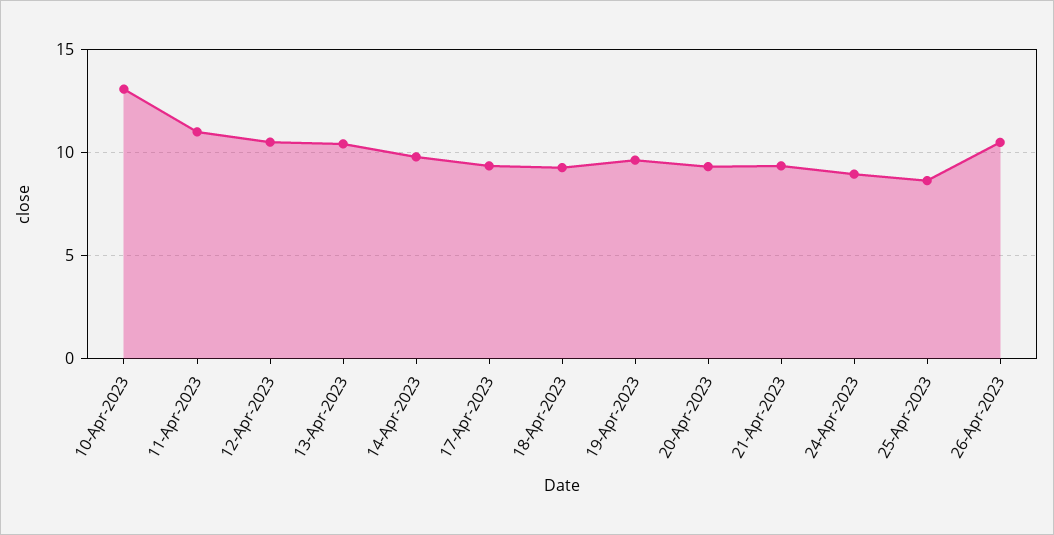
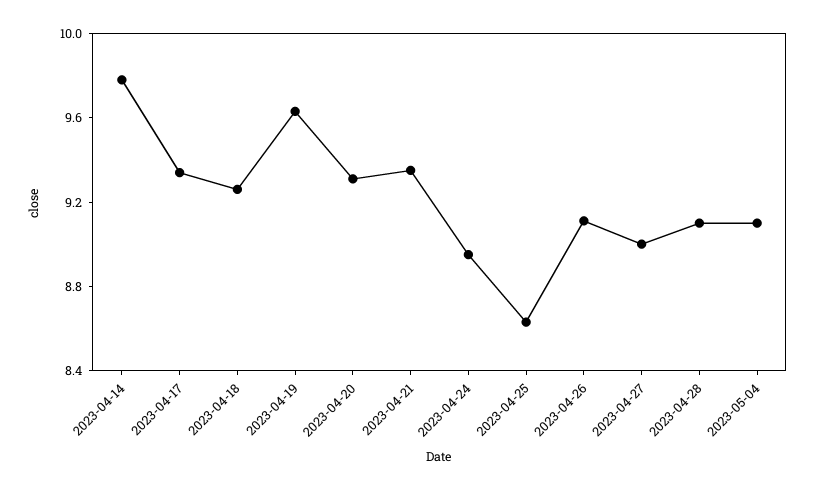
10-Apr-2023: 13 -> none
11-Apr-2023: 11 -> none
12-Apr-2023: 10.5 -> none
13-Apr-2023: 10.5 -> none
26-Apr-2023: 10.5 -> 9.1
2023-04-27: none -> 9
2023-04-28: none -> 9.1
2023-05-04: none -> 9.1

